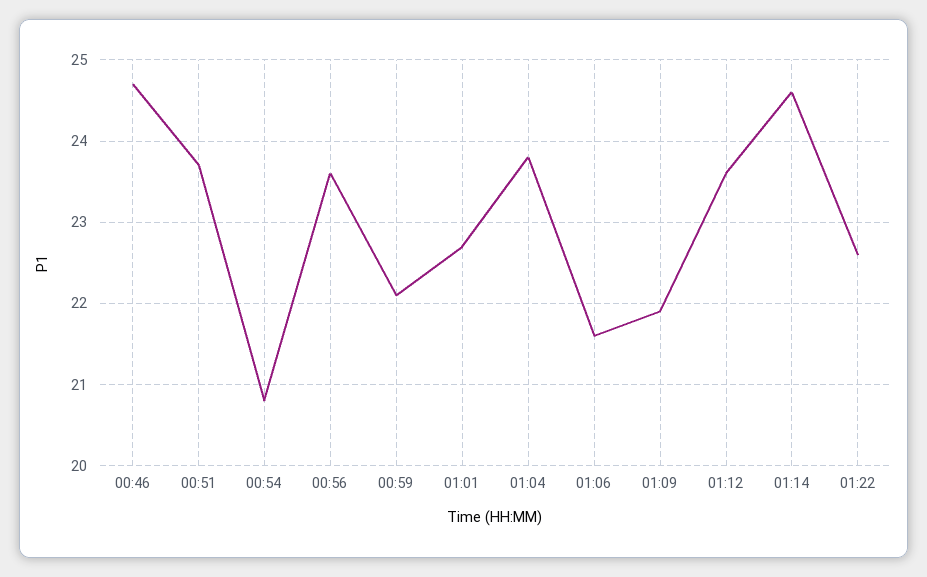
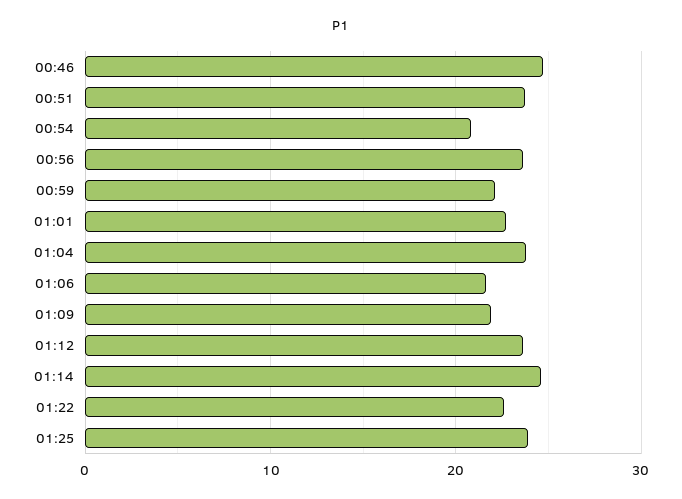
01:25: none -> 24

